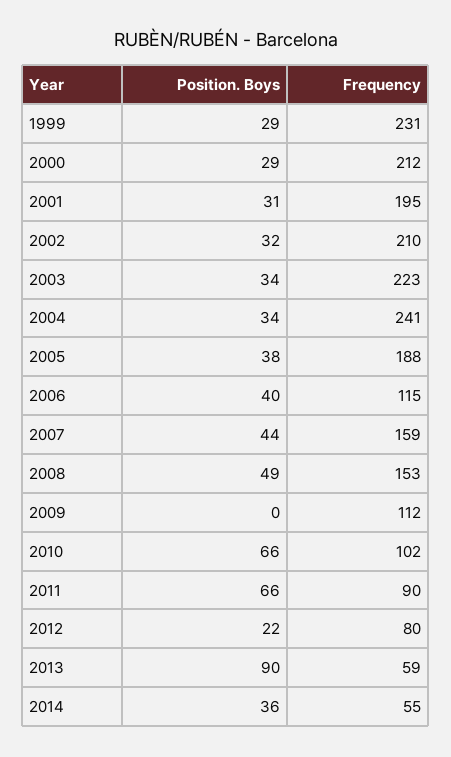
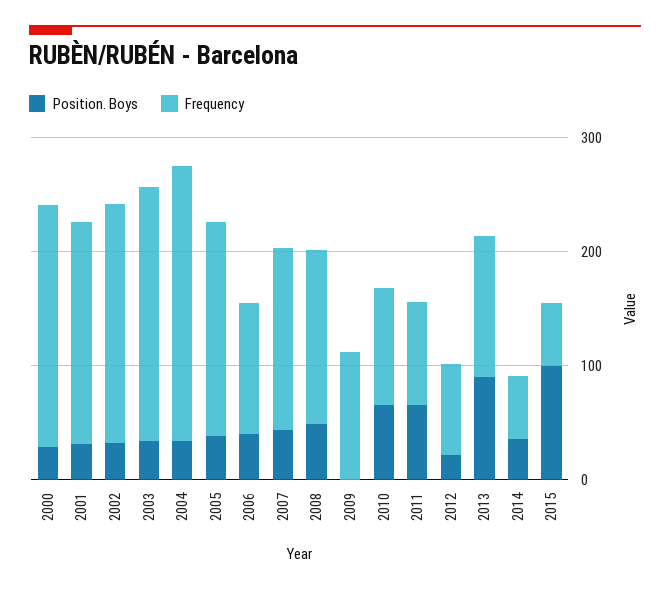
Position. Boys, 1999: 29 -> none
Frequency, 1999: 231 -> none
Frequency, 2013: 59 -> 120
Position. Boys, 2015: none -> 100
Frequency, 2015: none -> 60

